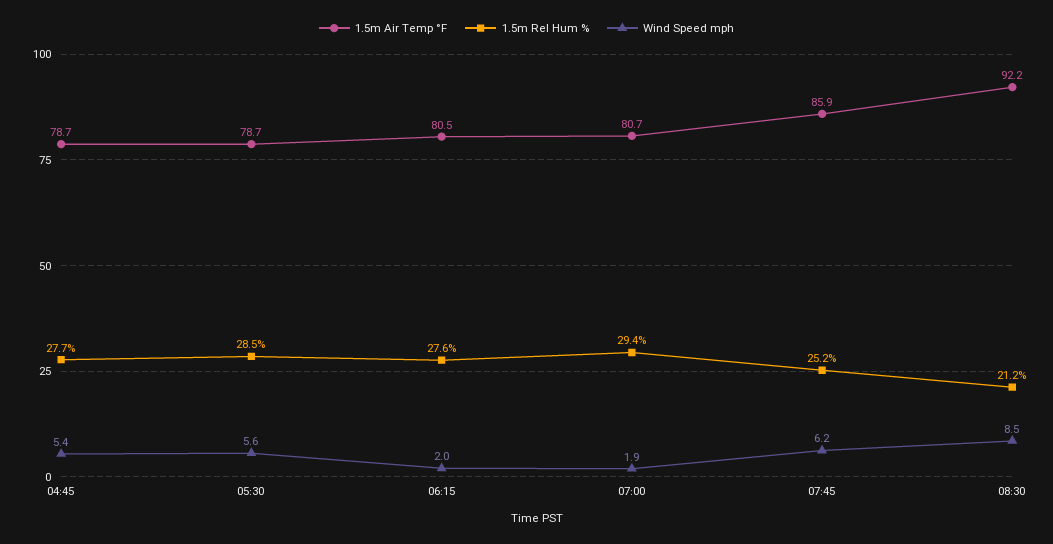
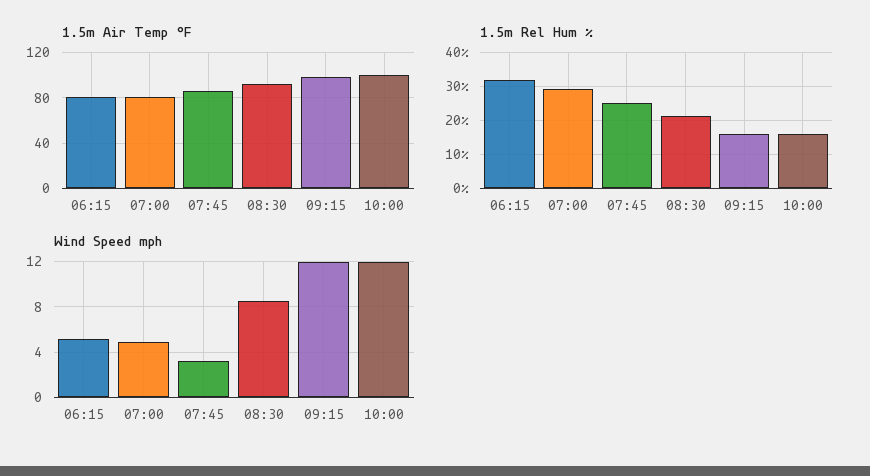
1.5m Air Temp °F, 04:45: 78.7 -> none
1.5m Rel Hum %, 04:45: 27.7 -> none
Wind Speed mph, 04:45: 5.4 -> none
1.5m Air Temp °F, 05:30: 78.7 -> none
1.5m Rel Hum %, 05:30: 28.5 -> none
Wind Speed mph, 05:30: 5.6 -> none
1.5m Rel Hum %, 06:15: 27.6 -> 32
Wind Speed mph, 06:15: 2 -> 5
Wind Speed mph, 07:00: 1.9 -> 5
Wind Speed mph, 07:45: 6.2 -> 3
1.5m Air Temp °F, 09:15: none -> 100
1.5m Air Temp °F, 10:00: none -> 100
1.5m Rel Hum %, 09:15: none -> 16
1.5m Rel Hum %, 10:00: none -> 16
Wind Speed mph, 09:15: none -> 12
Wind Speed mph, 10:00: none -> 12

